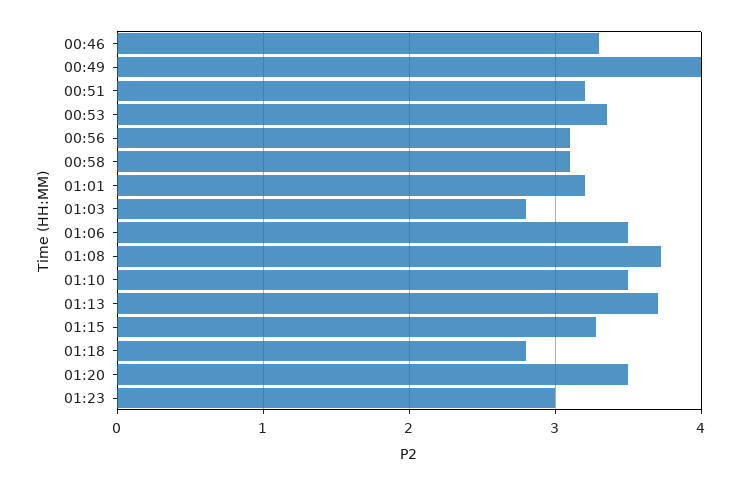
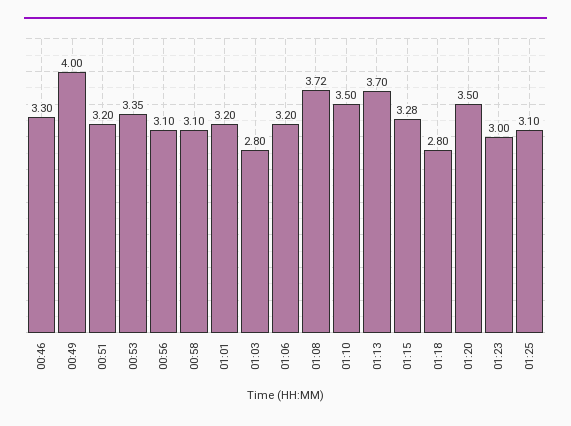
01:06: 3.5 -> 3.2
01:25: none -> 3.1

